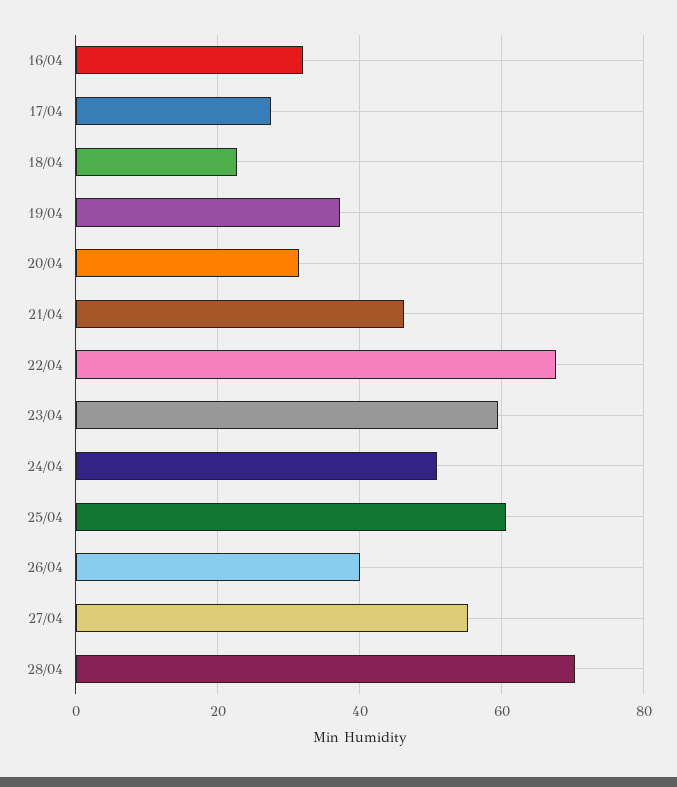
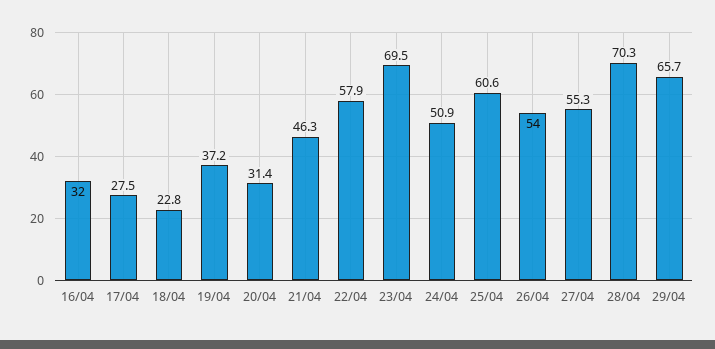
22/04: 68 -> 57.9
23/04: 60 -> 69.5
26/04: 40 -> 54
29/04: none -> 65.7

